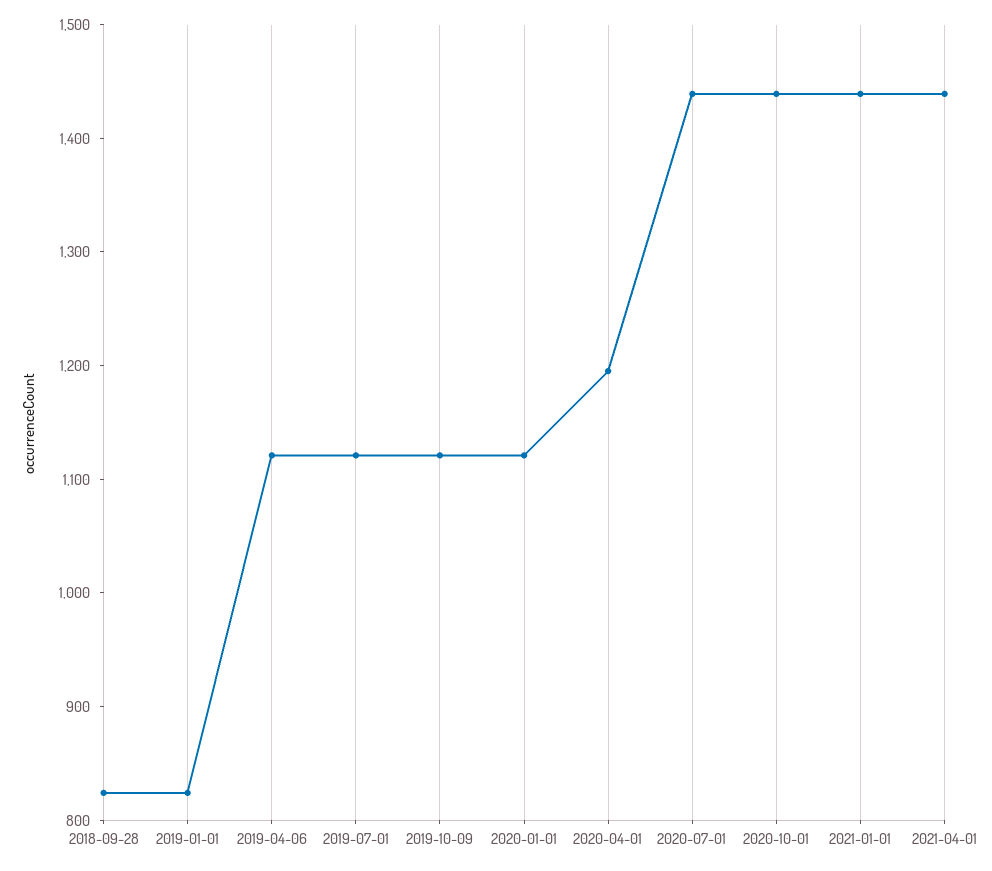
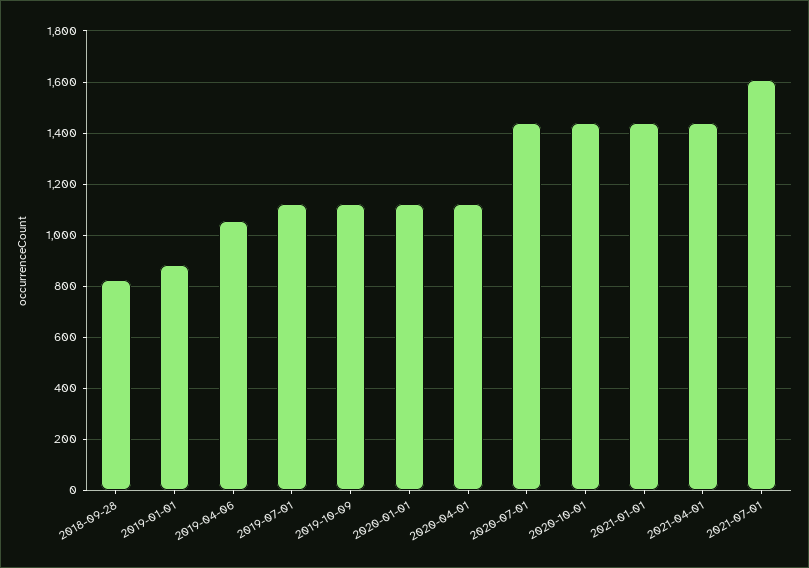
2019-01-01: 820 -> 875
2019-04-06: 1120 -> 1050
2020-04-01: 1200 -> 1125
2021-07-01: none -> 1600

